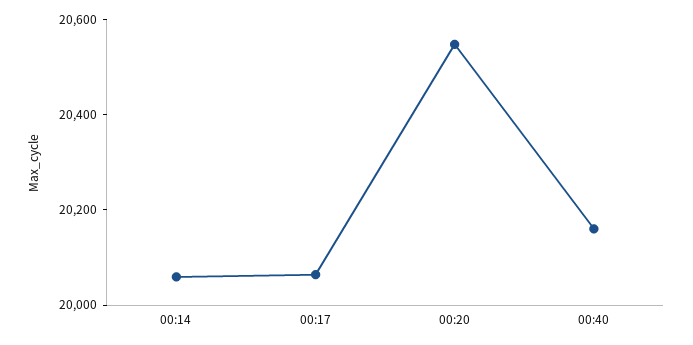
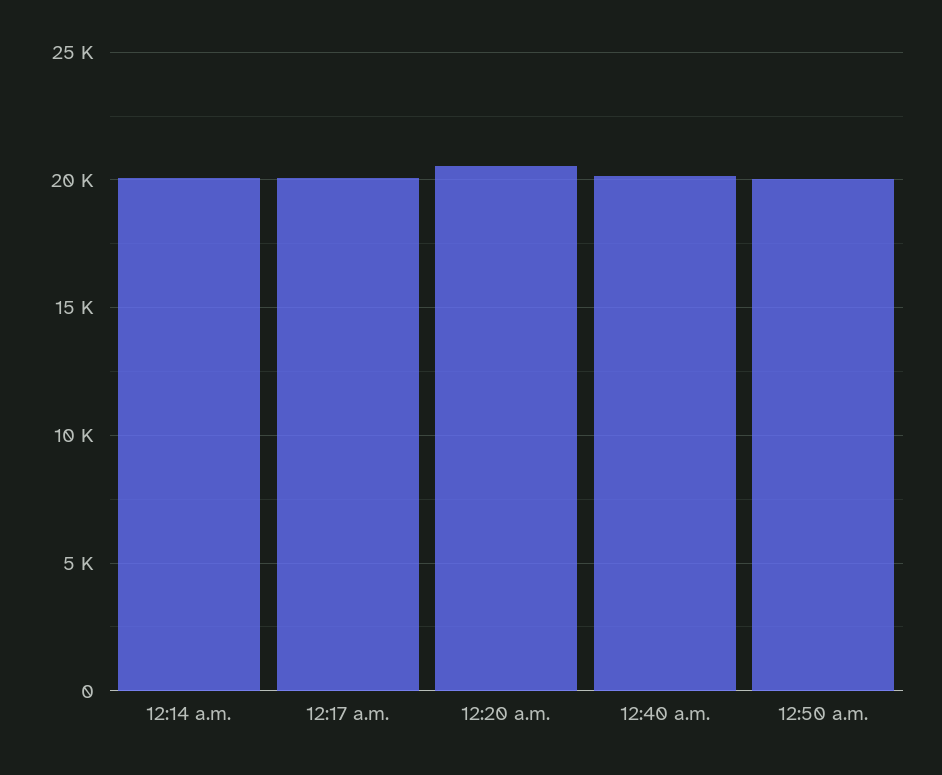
12:50 a.m.: none -> 20000

